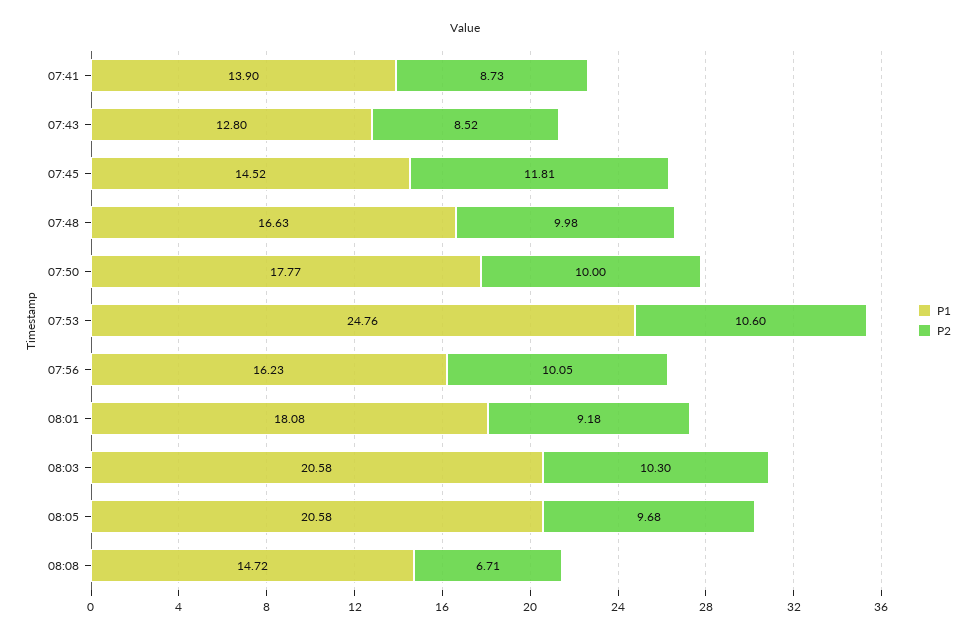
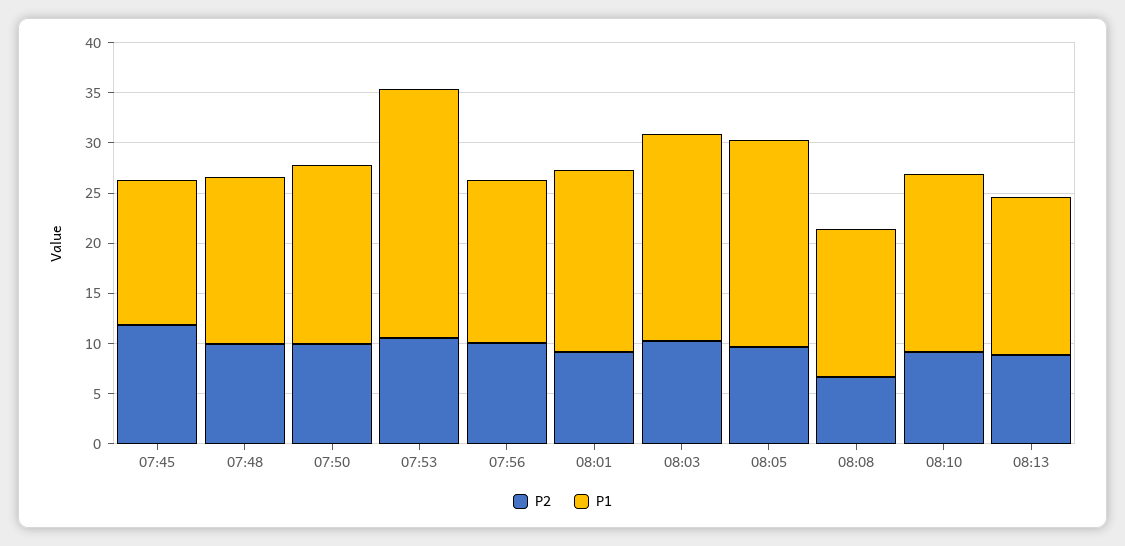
P1, 07:41: 13.9 -> none
P2, 07:41: 8.73 -> none
P1, 07:43: 12.8 -> none
P2, 07:43: 8.52 -> none
P2, 08:10: none -> 9
P1, 08:10: none -> 18
P2, 08:13: none -> 9
P1, 08:13: none -> 16

